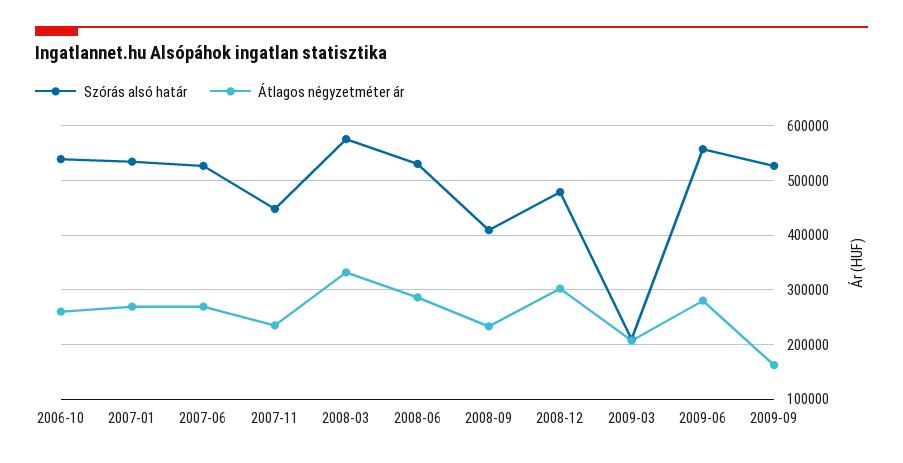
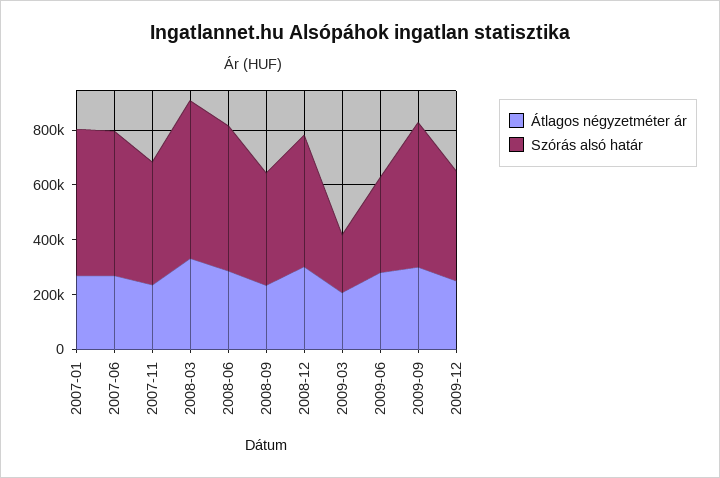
Szórás alsó határ, 2006-10: 540000 -> none
Átlagos négyzetméter ár, 2006-10: 260000 -> none
Szórás alsó határ, 2009-06: 560000 -> 350000
Átlagos négyzetméter ár, 2009-09: 160000 -> 300000
Átlagos négyzetméter ár, 2009-12: none -> 250000
Szórás alsó határ, 2009-12: none -> 400000

